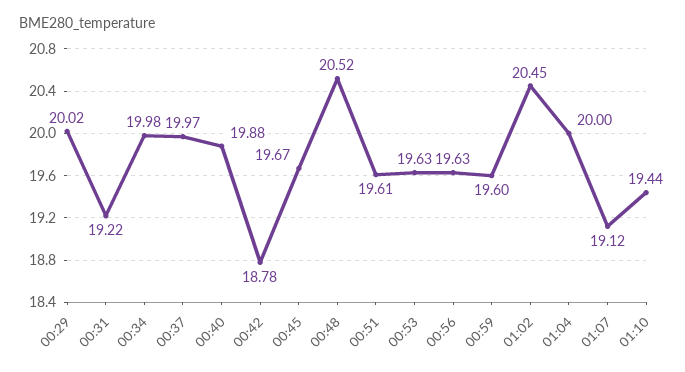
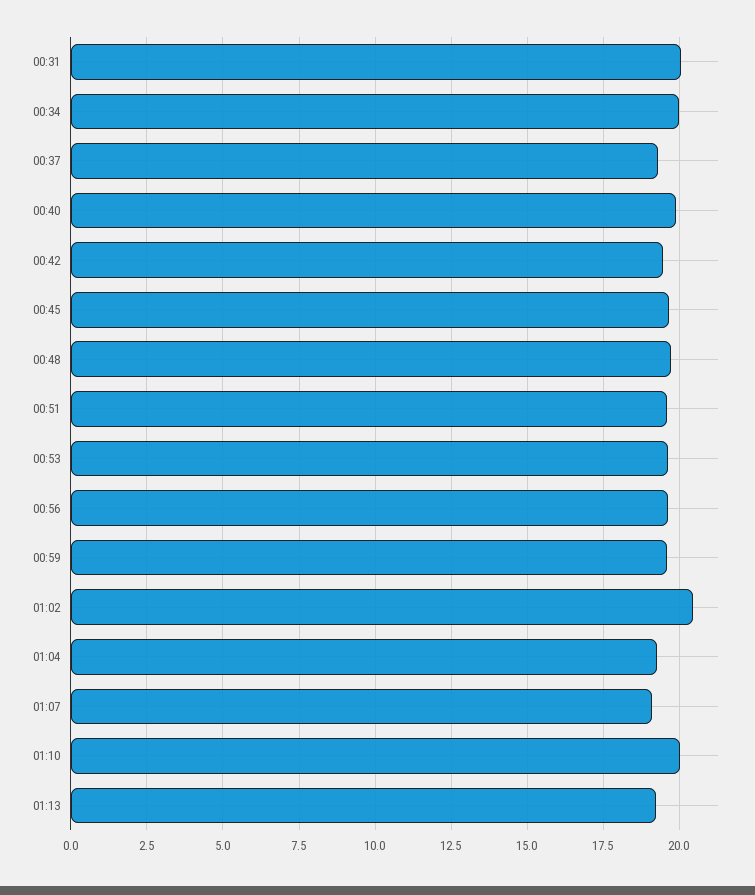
00:29: 20.02 -> none
00:31: 19.22 -> 20
00:37: 19.97 -> 19.25
00:42: 18.78 -> 19.5
00:48: 20.52 -> 19.75
01:04: 20 -> 19.25
01:10: 19.44 -> 20
01:13: none -> 19.25

